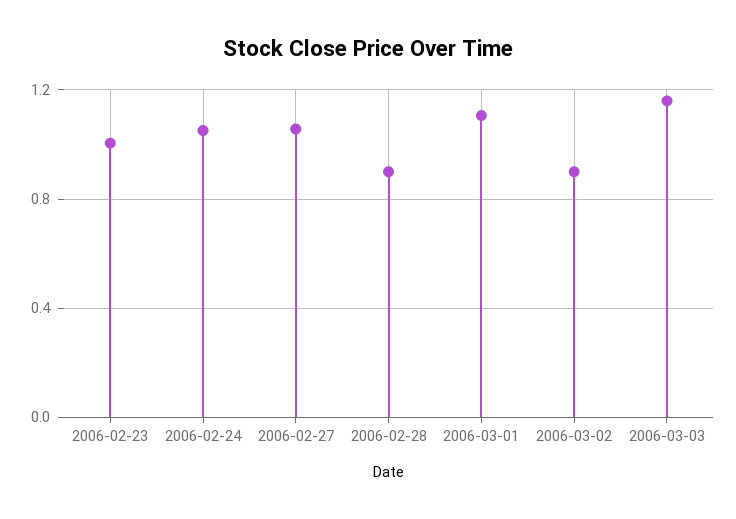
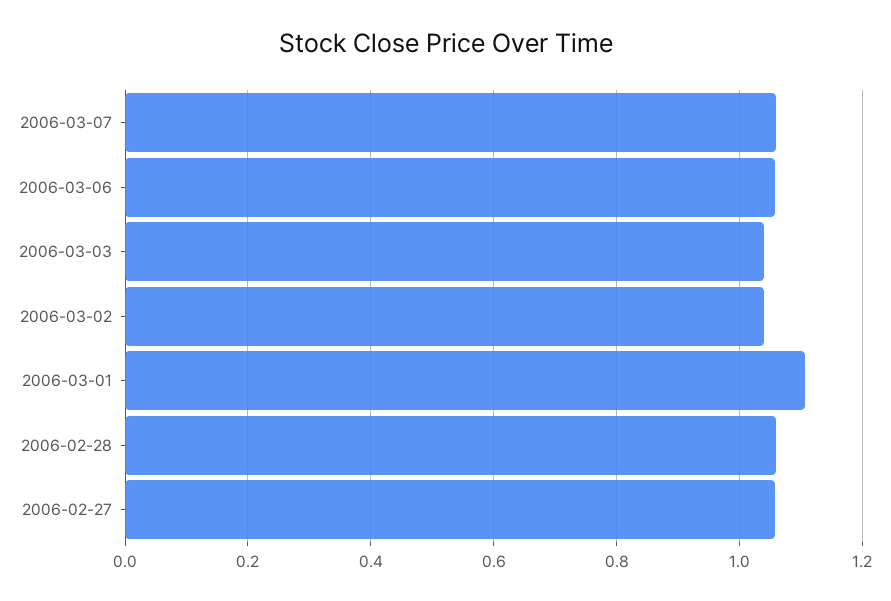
2006-02-23: 1 -> none
2006-02-24: 1.05 -> none
2006-02-28: 0.9 -> 1.06
2006-03-02: 0.9 -> 1.04
2006-03-03: 1.15 -> 1.04
2006-03-07: none -> 1.06
2006-03-06: none -> 1.06

